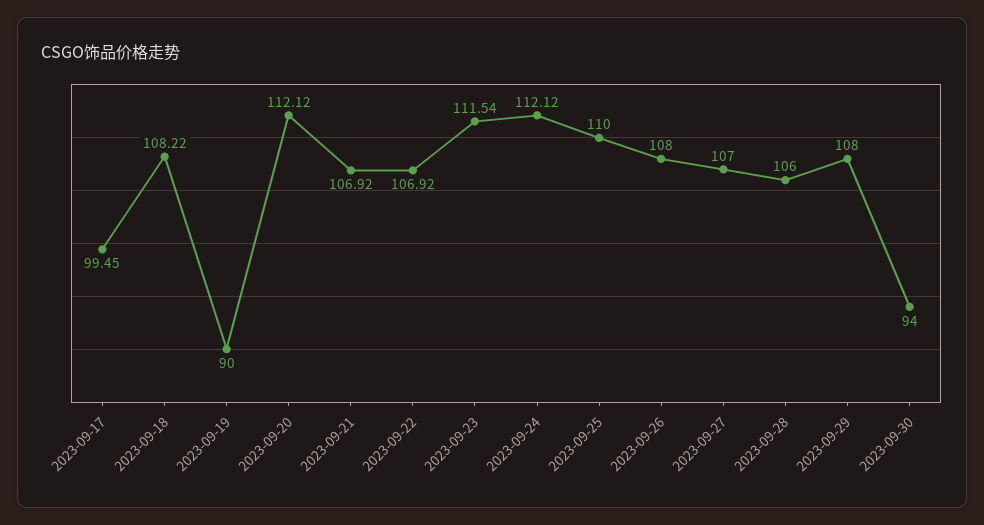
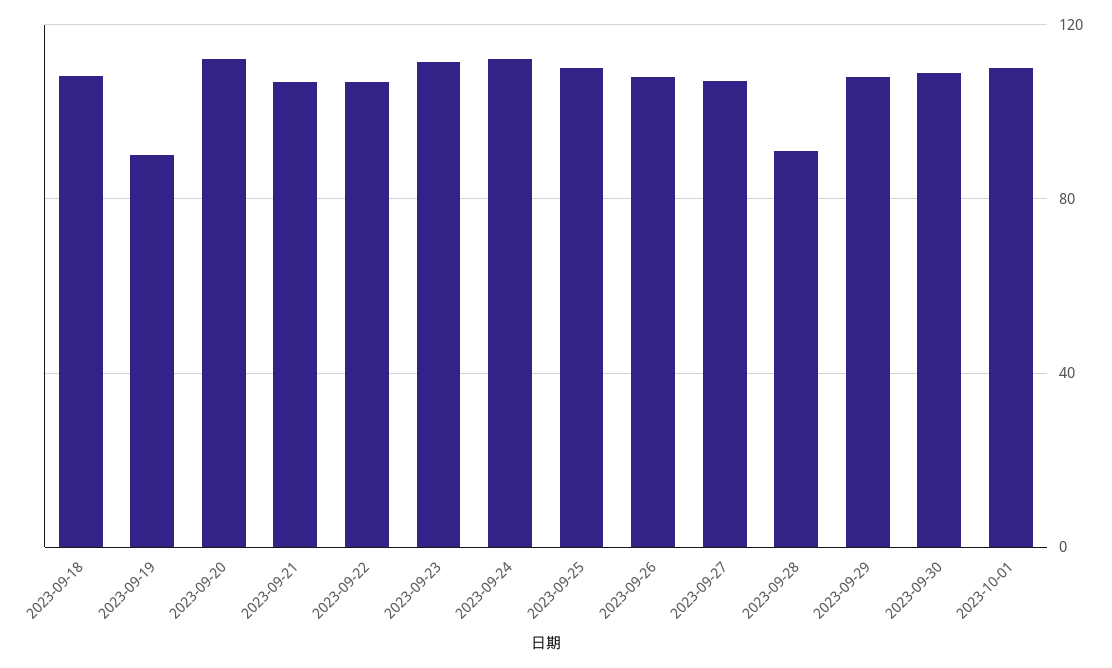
2023-09-17: 99.45 -> none
2023-09-28: 106 -> 90
2023-09-30: 94 -> 110
2023-10-01: none -> 110

